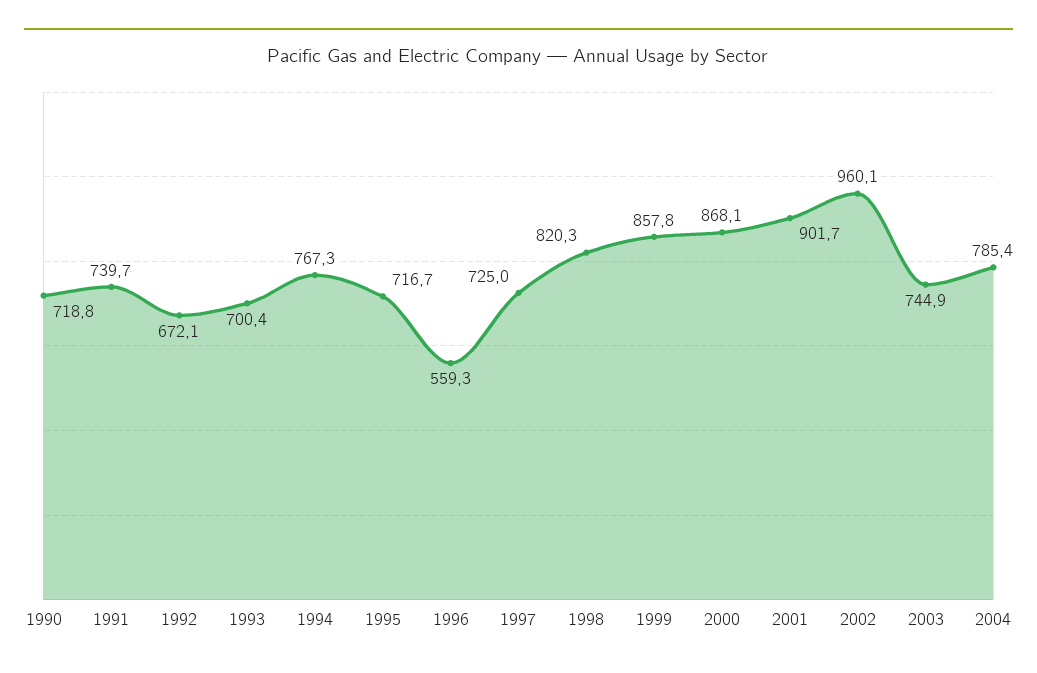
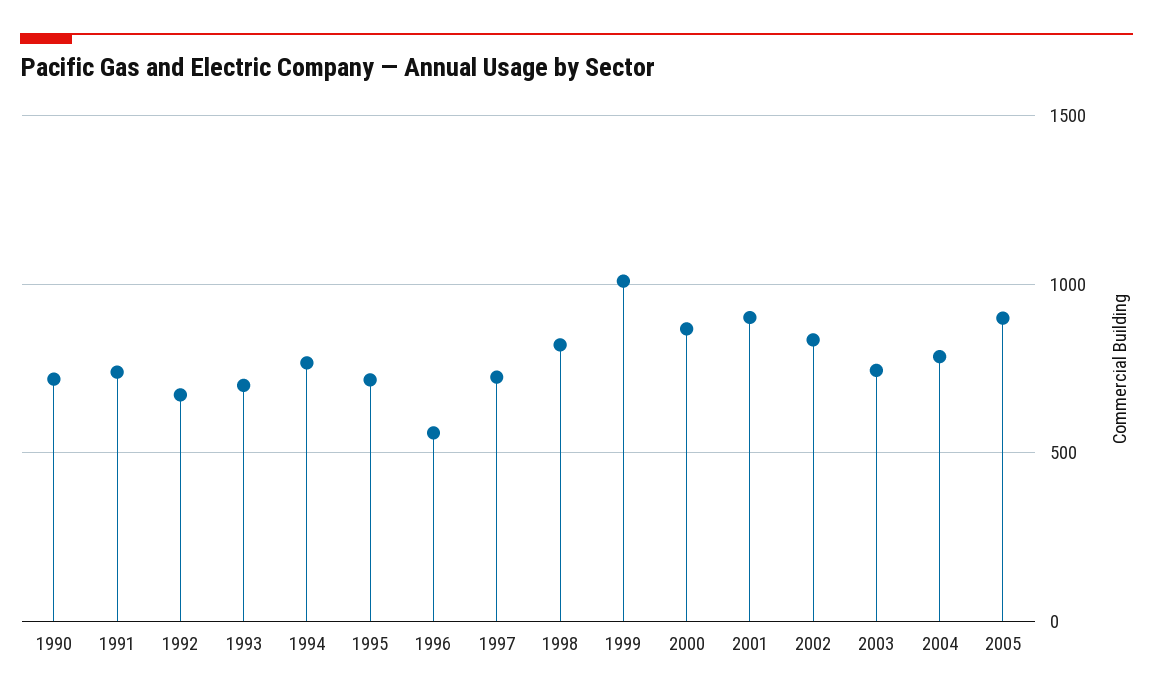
1999: 857.8 -> 1000
2002: 960.1 -> 850
2005: none -> 900

